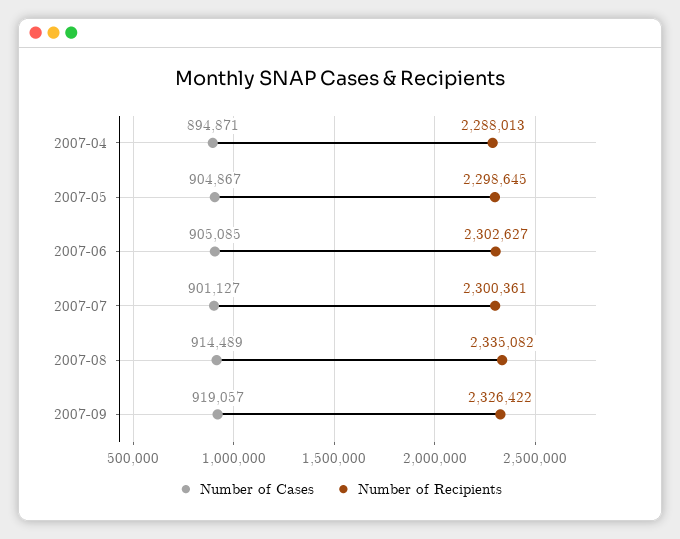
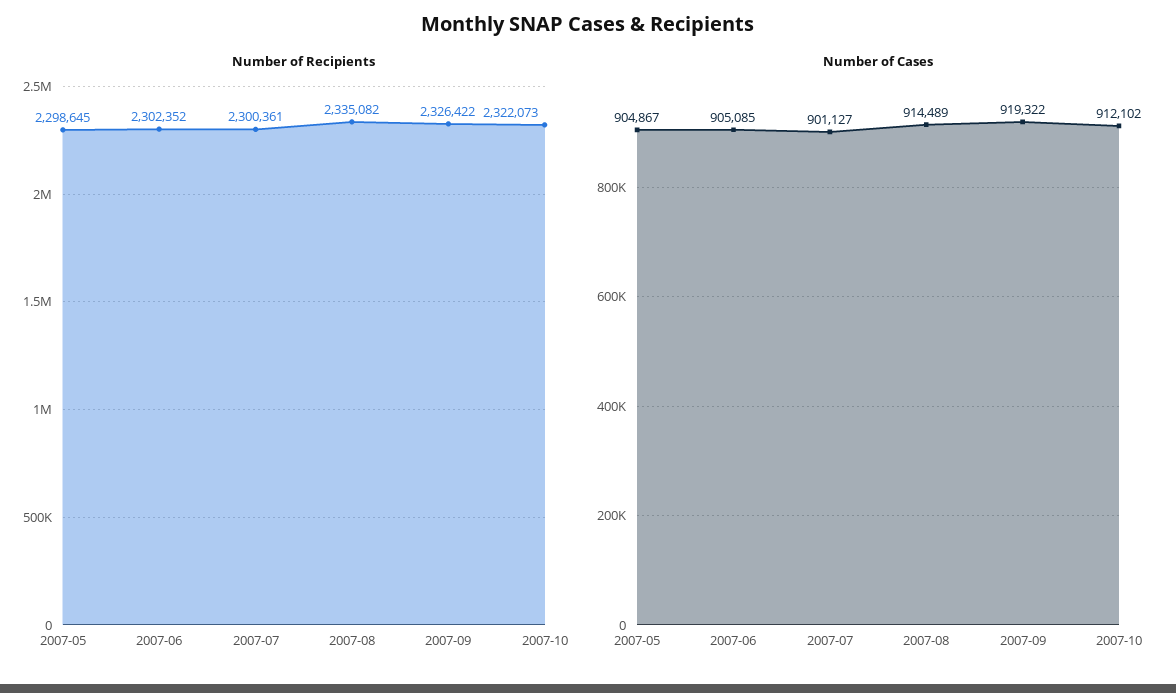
Number of Cases, 2007-04: 894871 -> none
Number of Recipients, 2007-04: 2288013 -> none
Number of Recipients, 2007-06: 2302627 -> 2302352
Number of Cases, 2007-09: 919057 -> 919322
Number of Recipients, 2007-10: none -> 2322073
Number of Cases, 2007-10: none -> 912102

